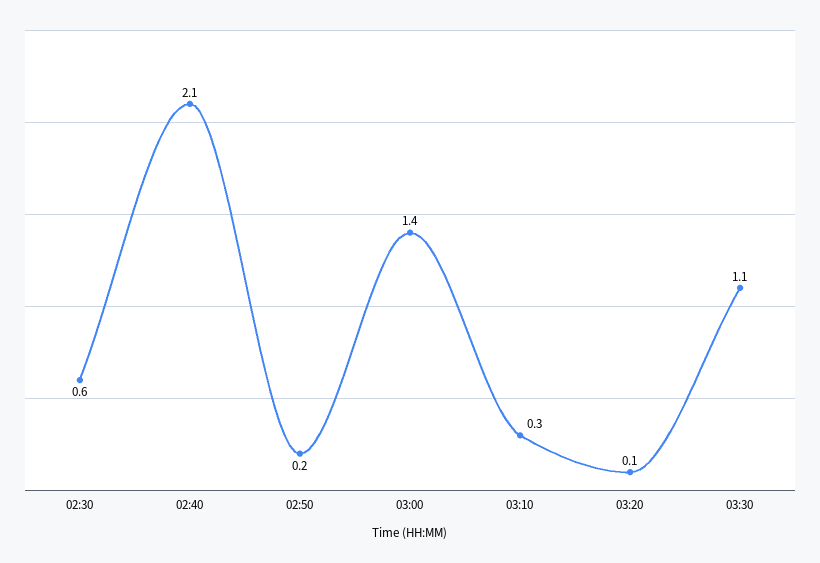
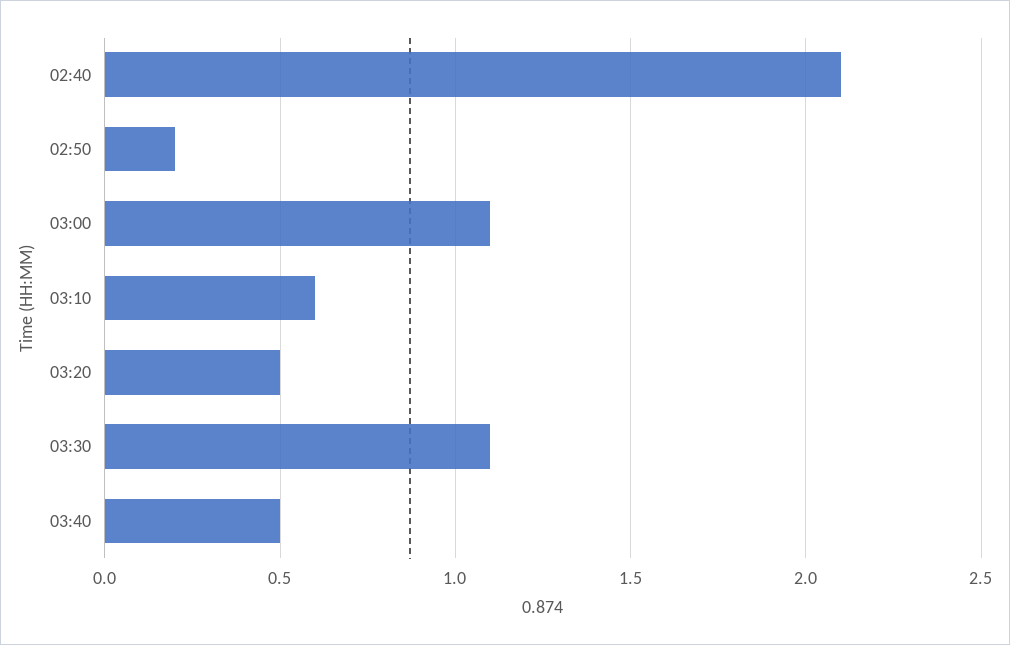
02:30: 0.6 -> none
03:00: 1.4 -> 1.1
03:10: 0.3 -> 0.6
03:20: 0.1 -> 0.5
03:40: none -> 0.5

